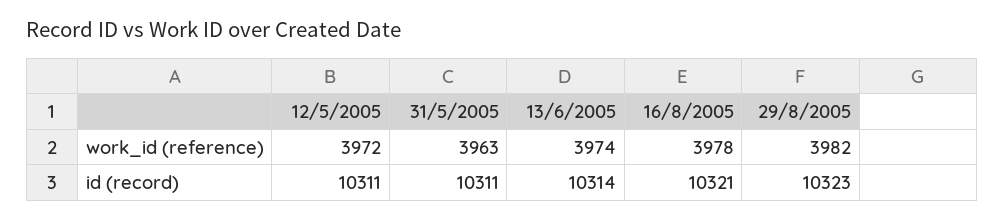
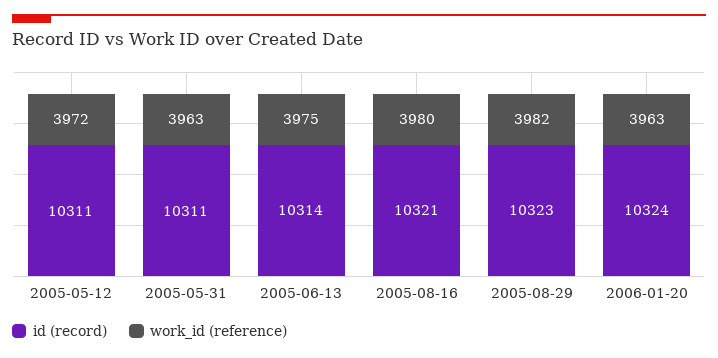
work_id (reference), 13/6/2005: 3974 -> 3975
work_id (reference), 16/8/2005: 3978 -> 3980
id (record), 2006-01-20: none -> 10324
work_id (reference), 2006-01-20: none -> 3963

